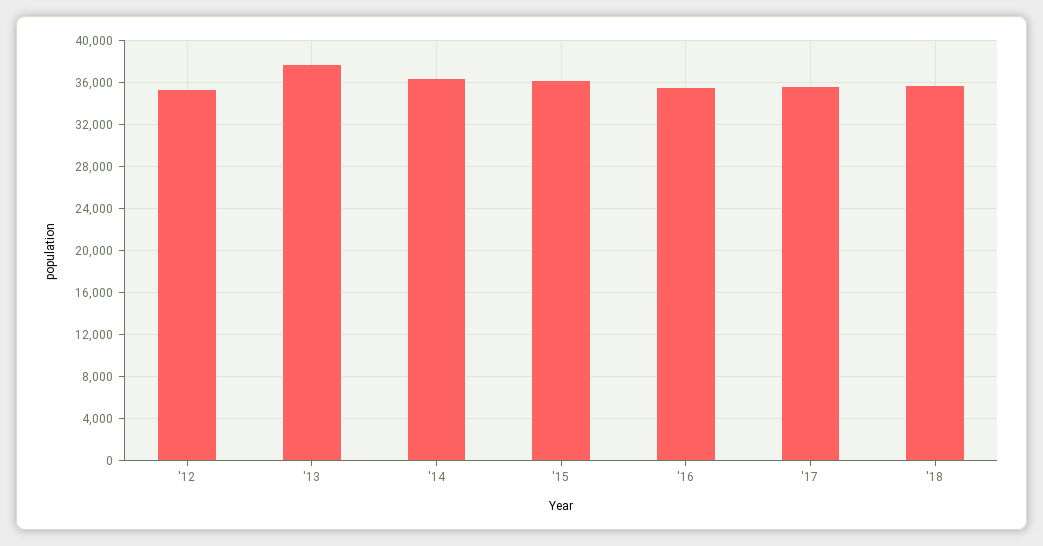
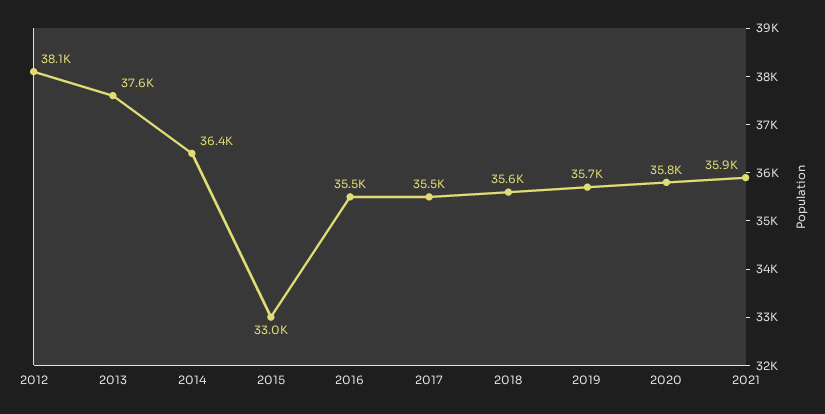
'12: 35000 -> 38100
'15: 36000 -> 33000
2019: none -> 35700
2020: none -> 35800
2021: none -> 35900

